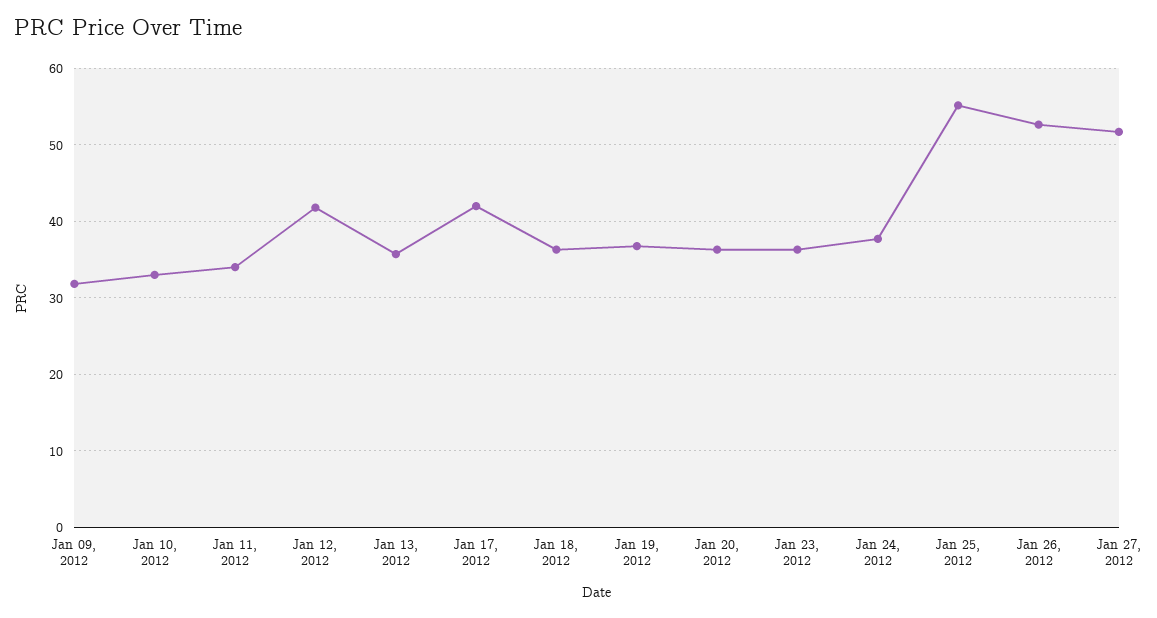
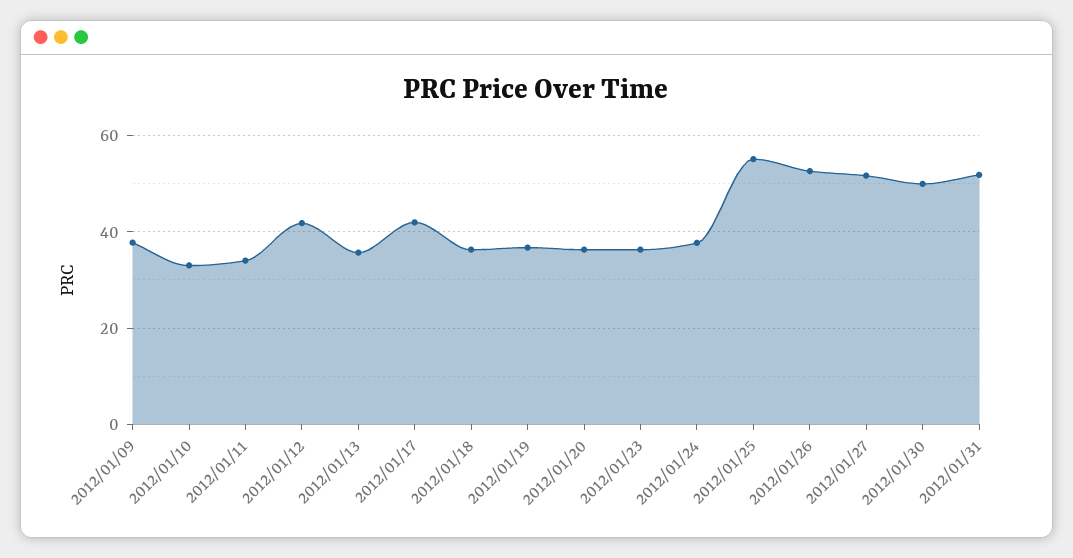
Jan 09, 2012: 32 -> 38
2012/01/30: none -> 50
2012/01/31: none -> 52

